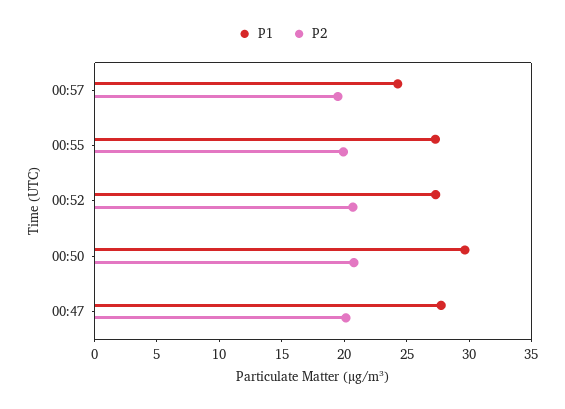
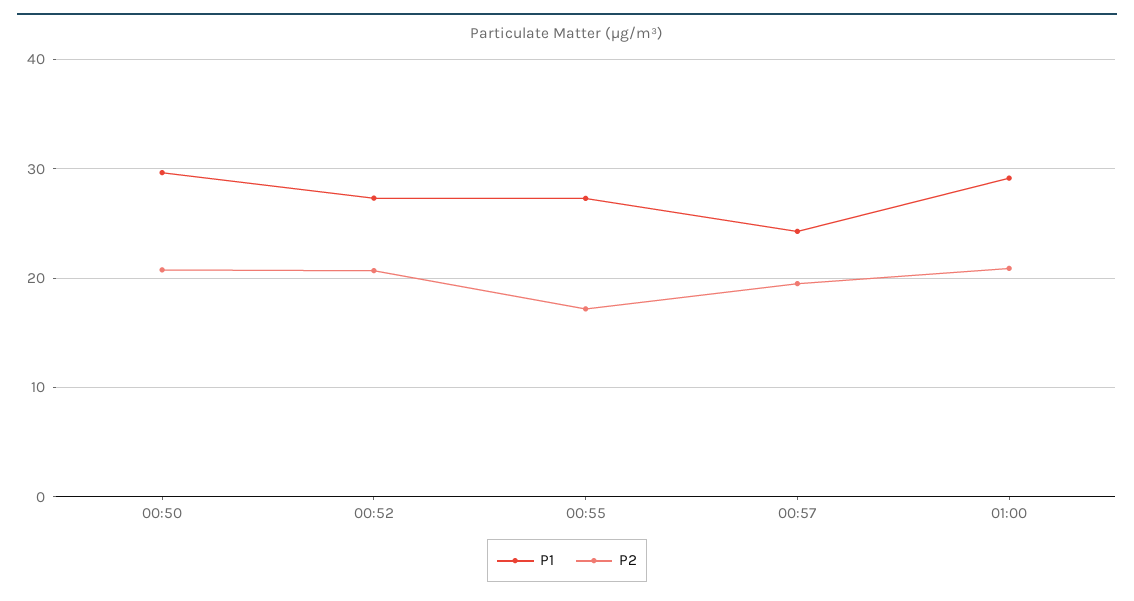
P2, 00:55: 20 -> 17
P1, 00:47: 28 -> none
P2, 00:47: 20 -> none
P1, 01:00: none -> 29
P2, 01:00: none -> 21

